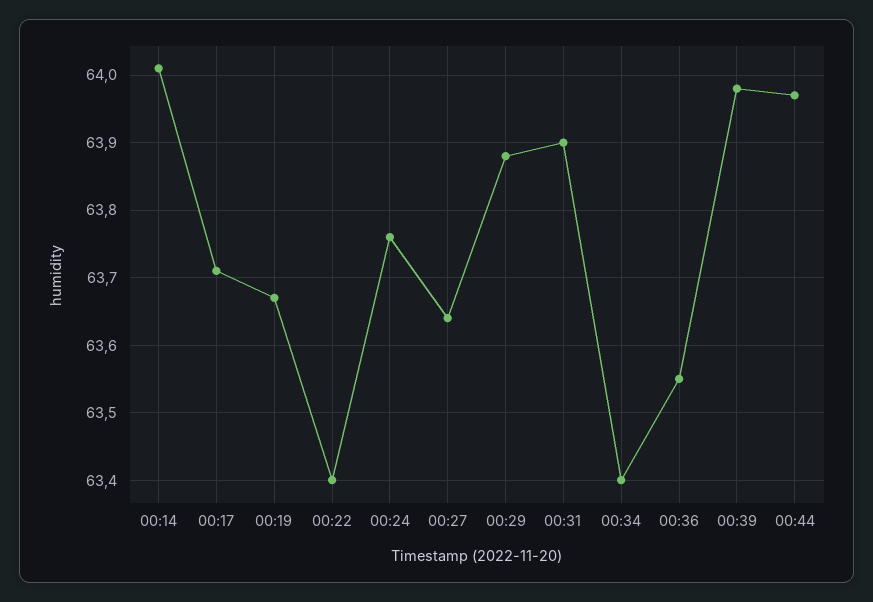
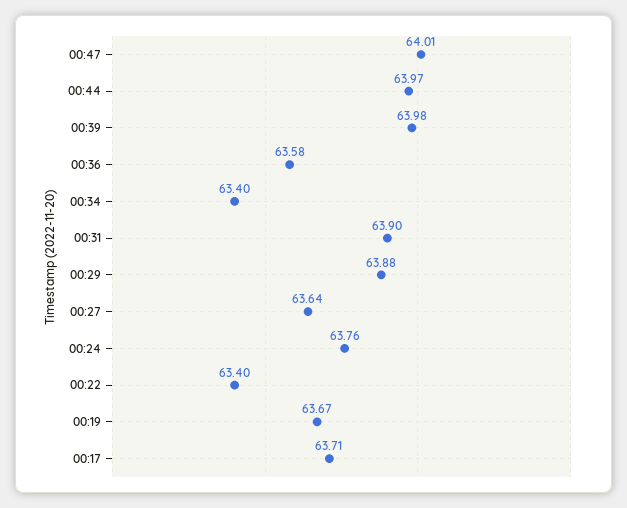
00:14: 64.01 -> none
00:36: 63.55 -> 63.58
00:47: none -> 64.01

